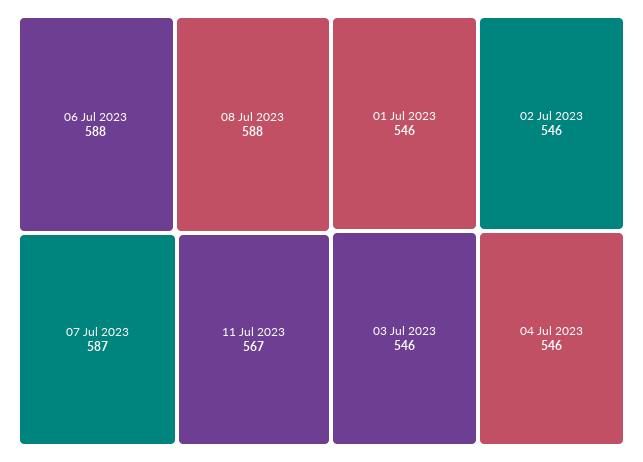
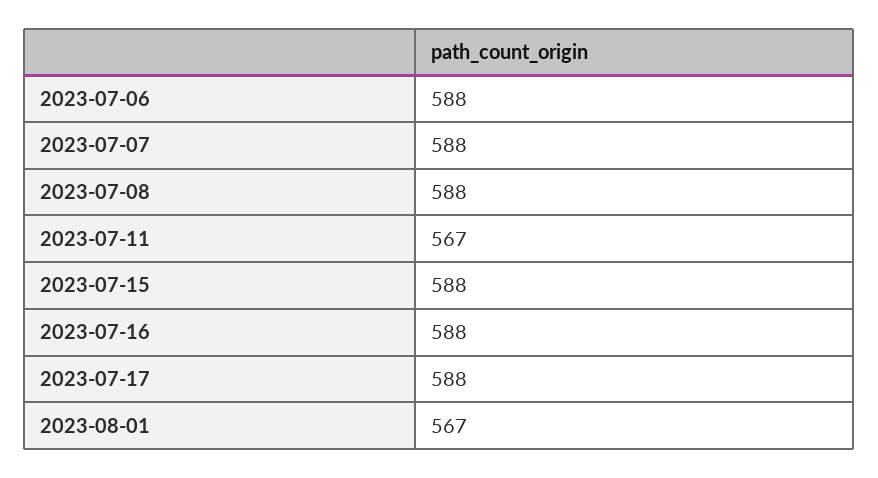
07 Jul 2023: 587 -> 588
01 Jul 2023: 546 -> none
02 Jul 2023: 546 -> none
03 Jul 2023: 546 -> none
04 Jul 2023: 546 -> none
2023-07-15: none -> 588
2023-07-16: none -> 588
2023-07-17: none -> 588
2023-08-01: none -> 567

